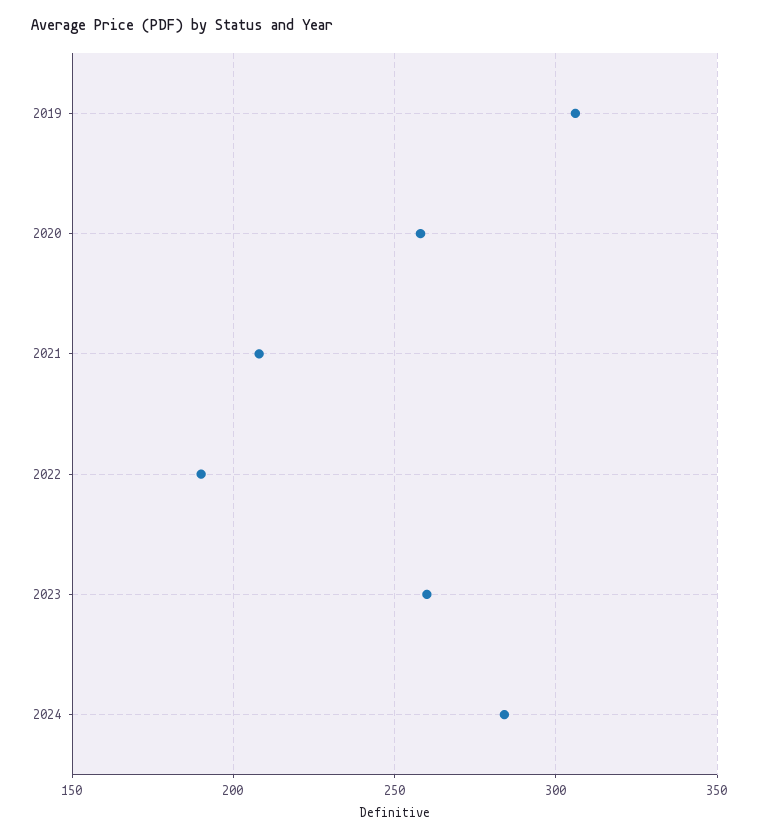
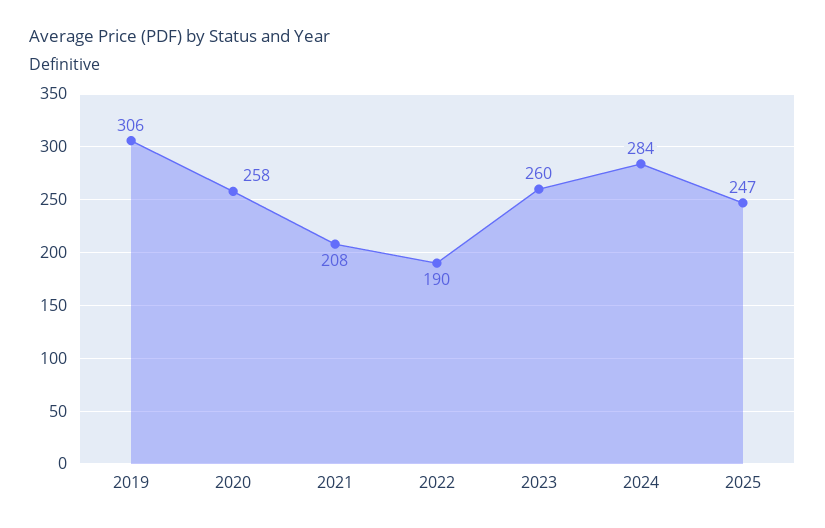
2025: none -> 247

